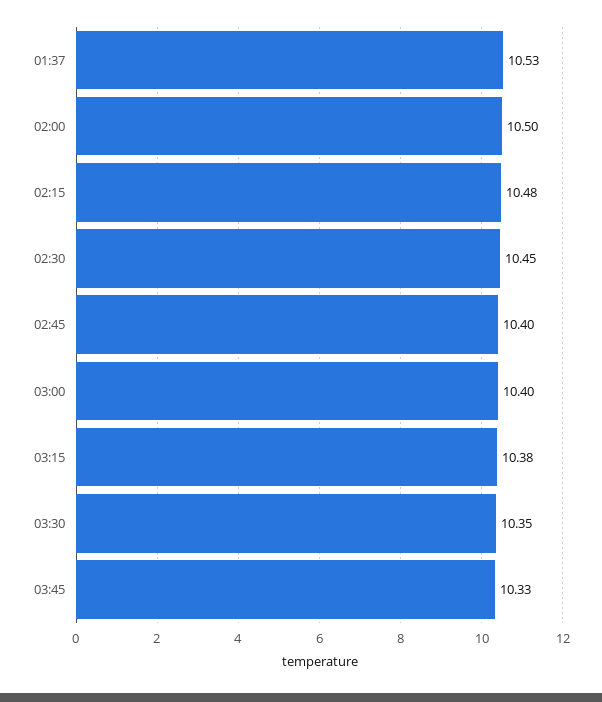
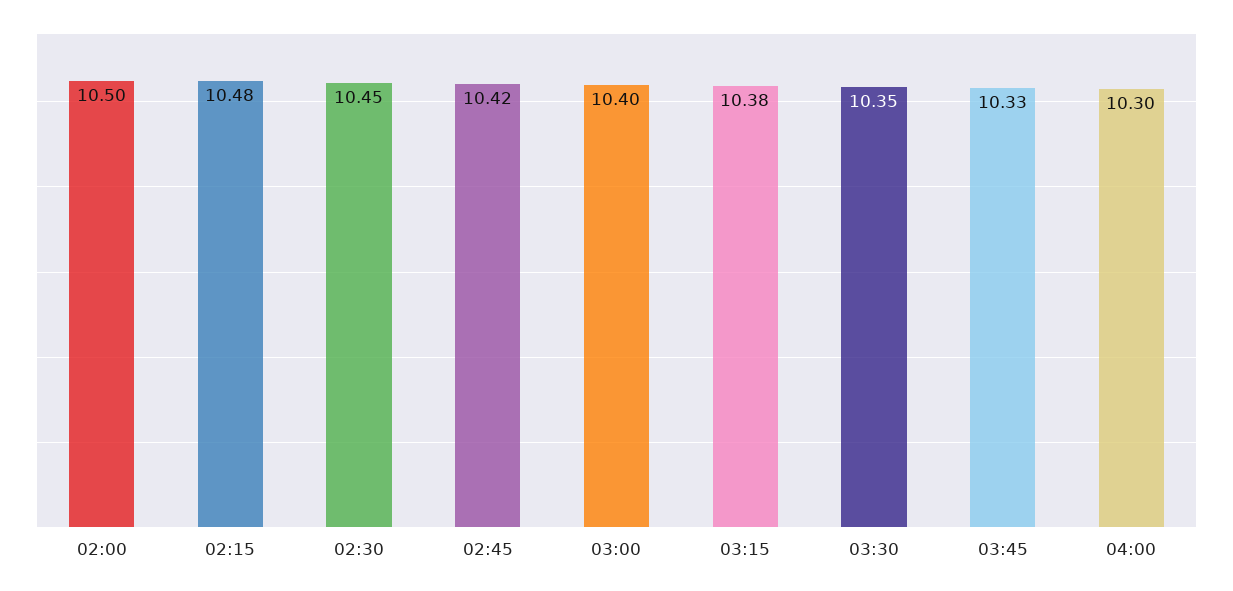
01:37: 10.53 -> none
02:45: 10.4 -> 10.42
04:00: none -> 10.3

